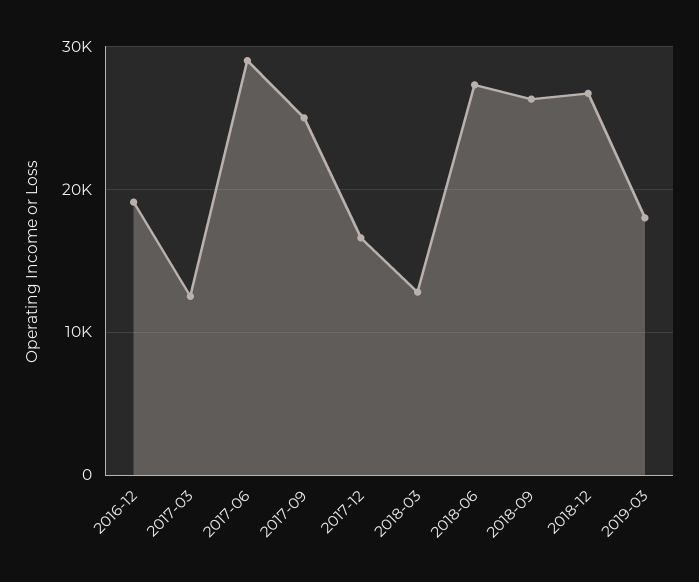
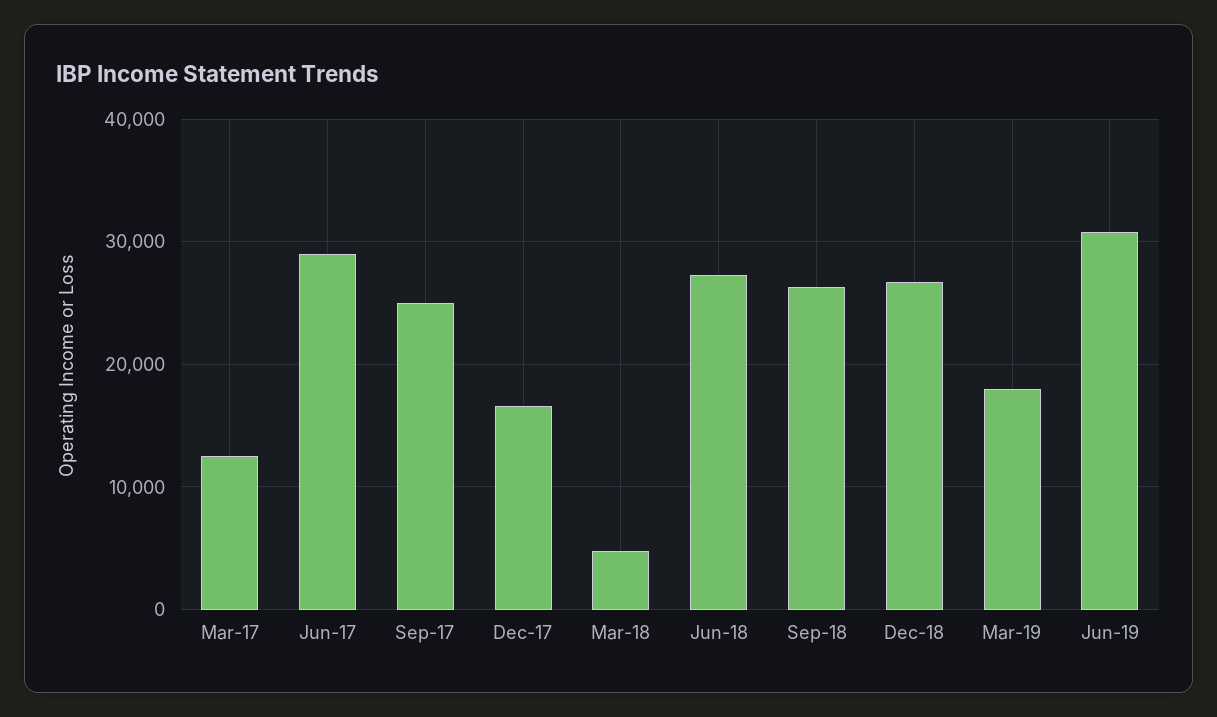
2016-12: 19000 -> none
2018-03: 13000 -> 5000
Jun-19: none -> 31000

